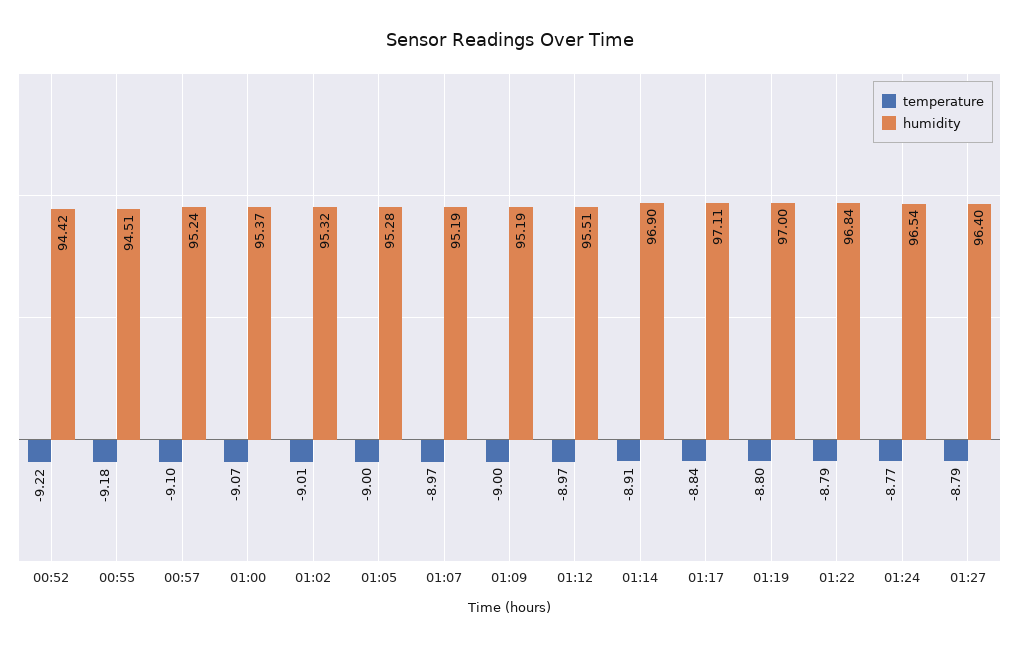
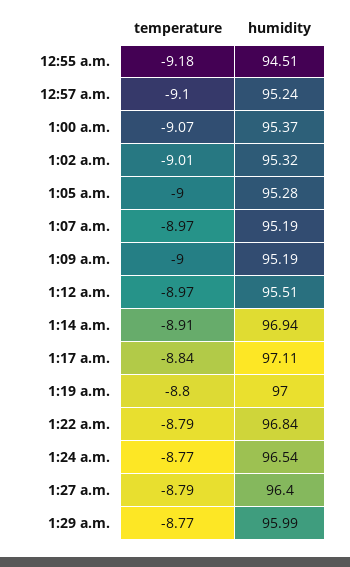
temperature, 00:52: -9.22 -> none
humidity, 00:52: 94.42 -> none
humidity, 01:14: 96.9 -> 96.94
temperature, 1:29 a.m.: none -> -8.77
humidity, 1:29 a.m.: none -> 95.99

